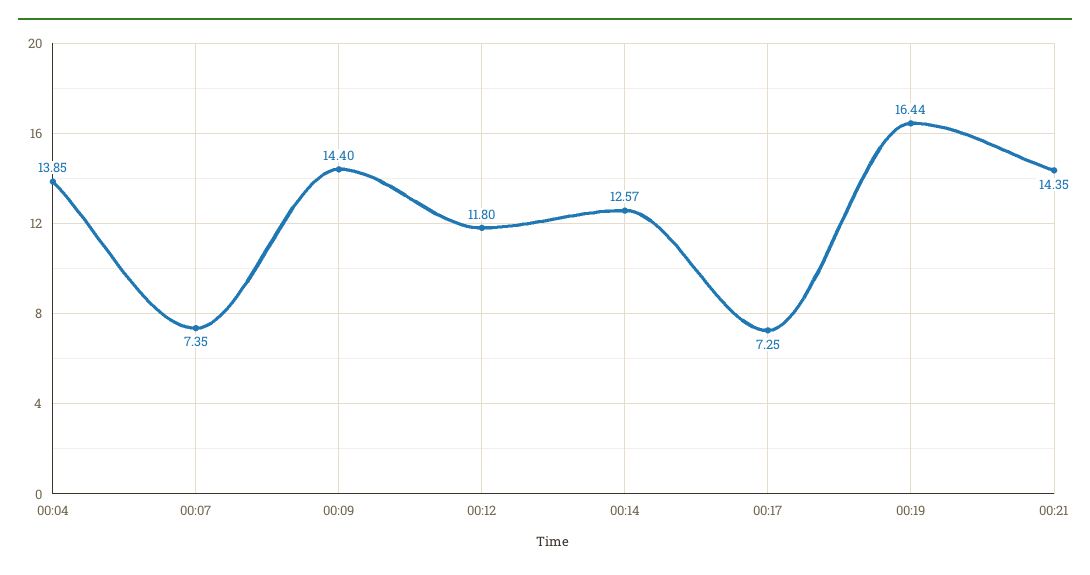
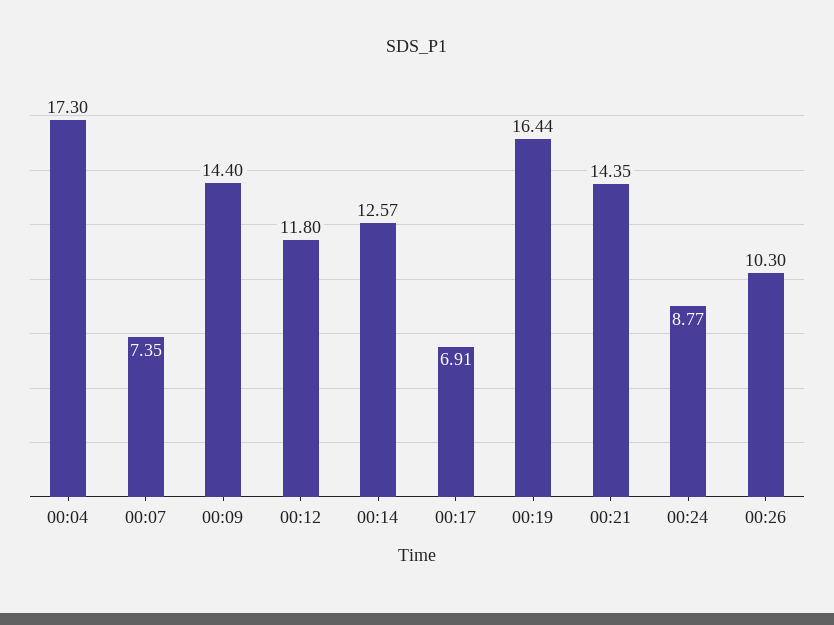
00:04: 13.85 -> 17.3
00:17: 7.25 -> 6.91
00:24: none -> 8.77
00:26: none -> 10.3

